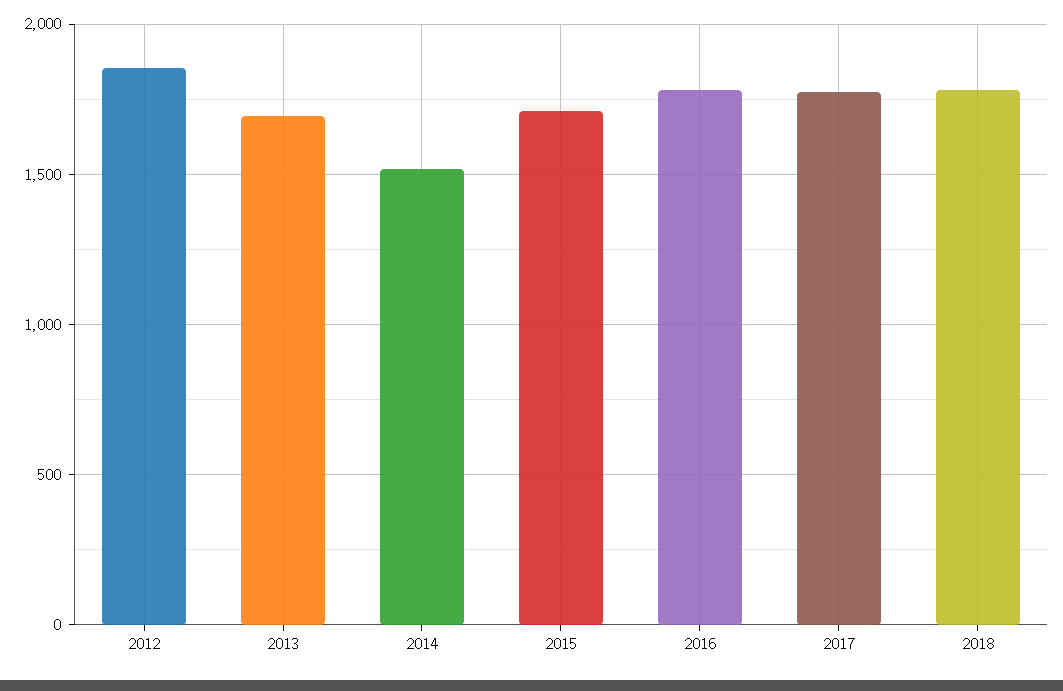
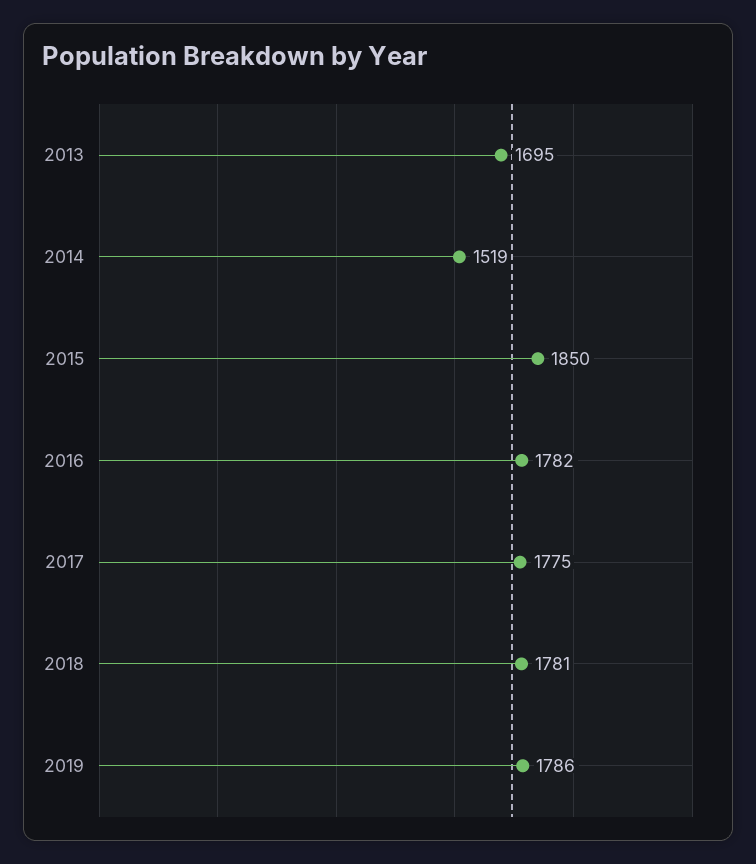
2012: 1850 -> none
2015: 1700 -> 1850
2019: none -> 1786

